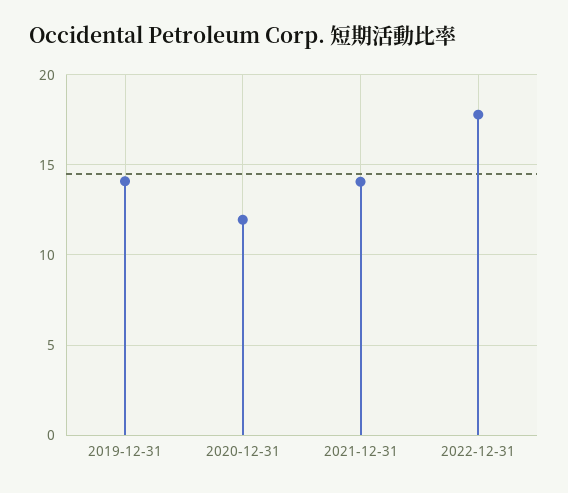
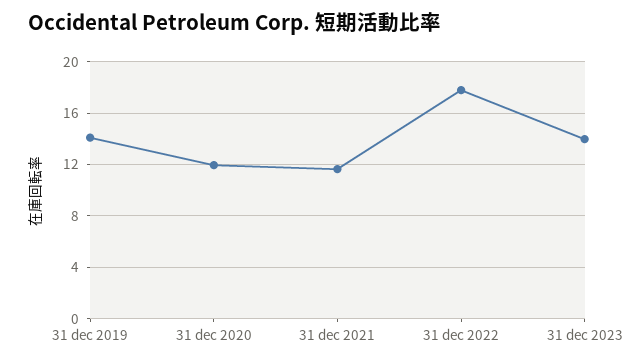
2021-12-31: 14 -> 11.5
31 dec 2023: none -> 14

